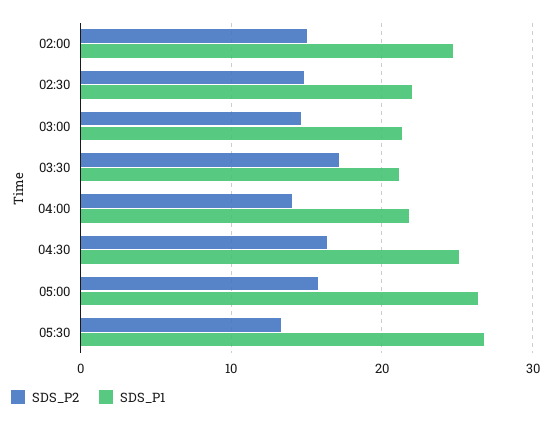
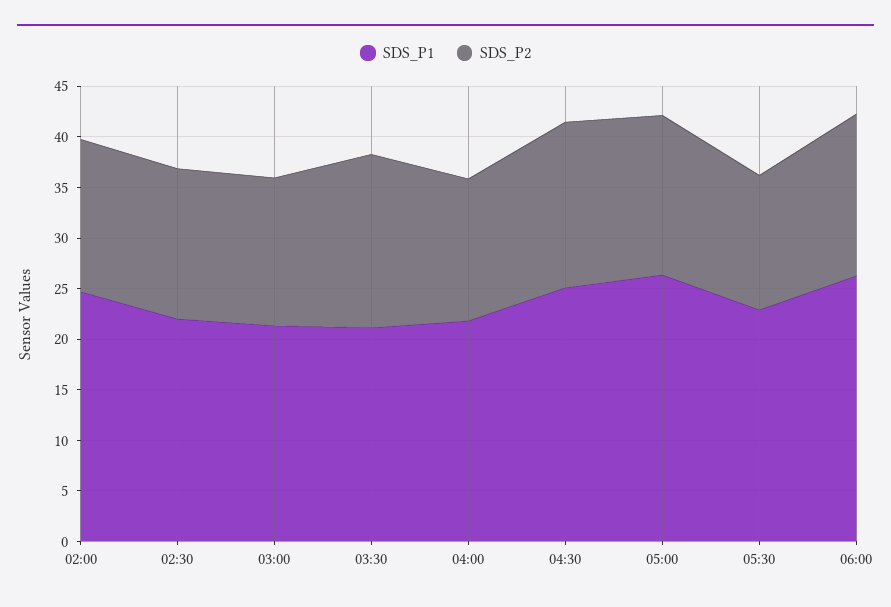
SDS_P1, 05:30: 27 -> 23
SDS_P1, 06:00: none -> 26
SDS_P2, 06:00: none -> 16

